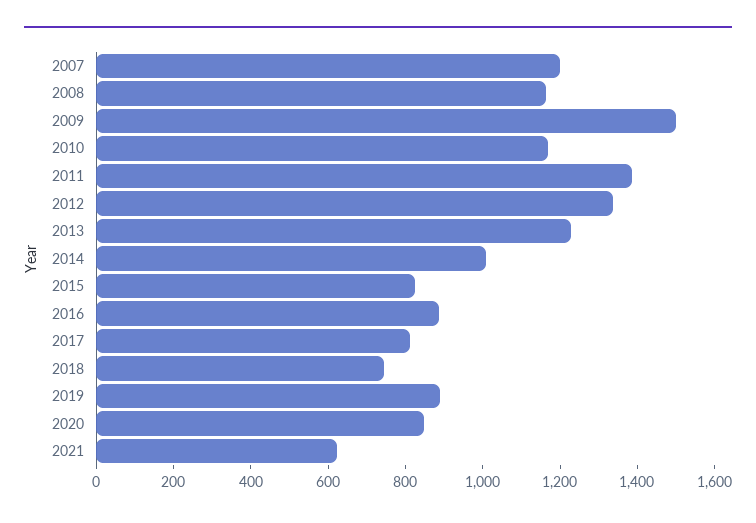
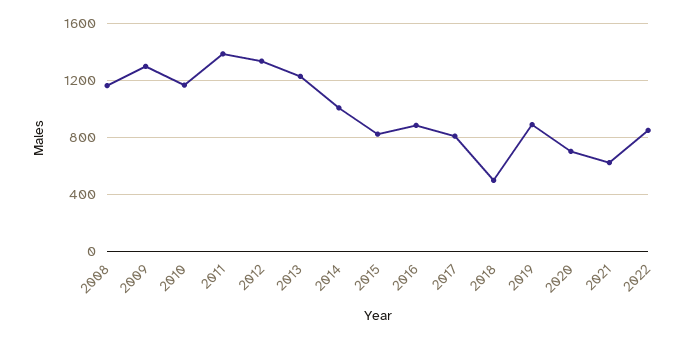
2007: 1200 -> none
2009: 1500 -> 1300
2018: 750 -> 500
2020: 850 -> 700
2022: none -> 850

